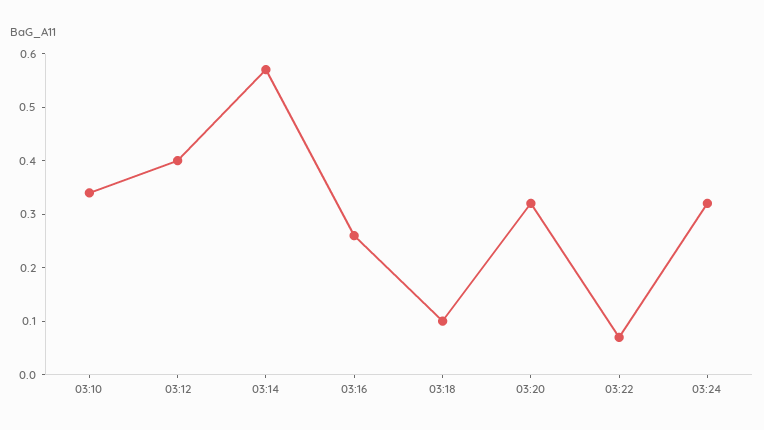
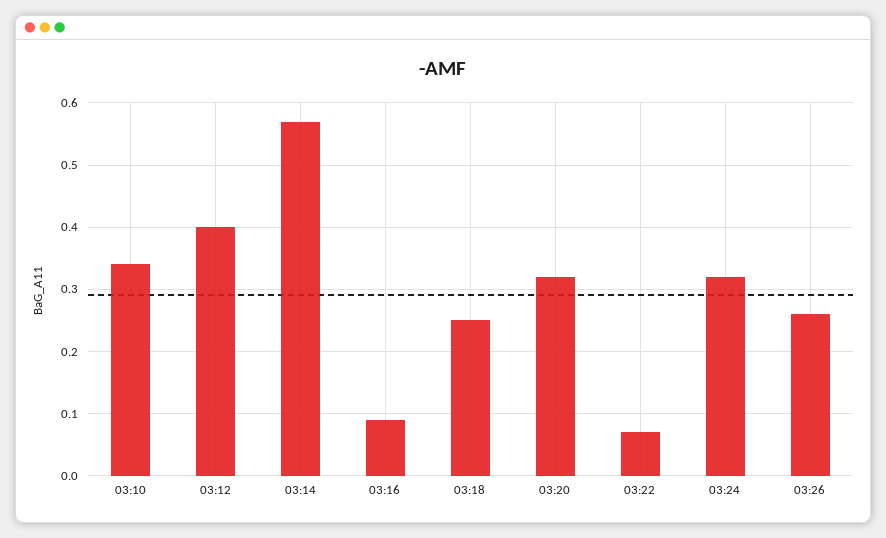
03:16: 0.25 -> 0.09
03:18: 0.1 -> 0.25
03:26: none -> 0.26

